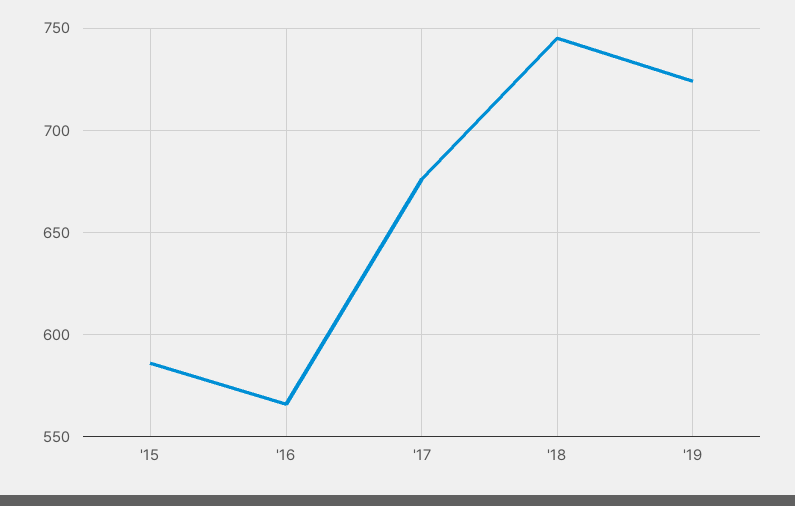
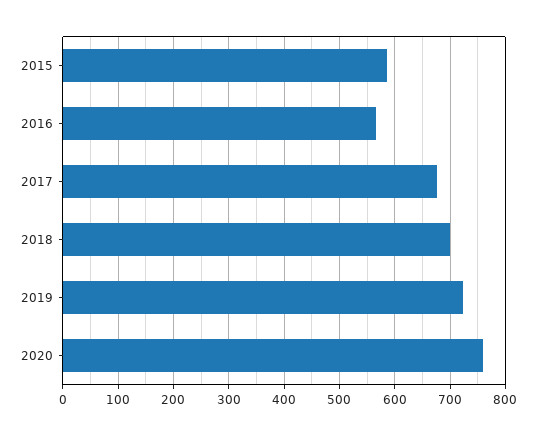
'18: 745 -> 700
2020: none -> 760

